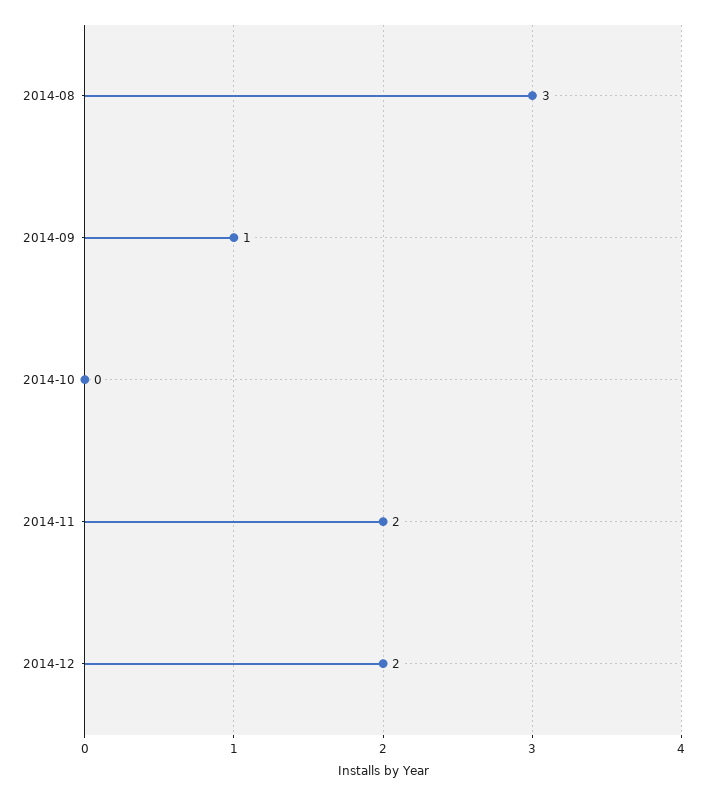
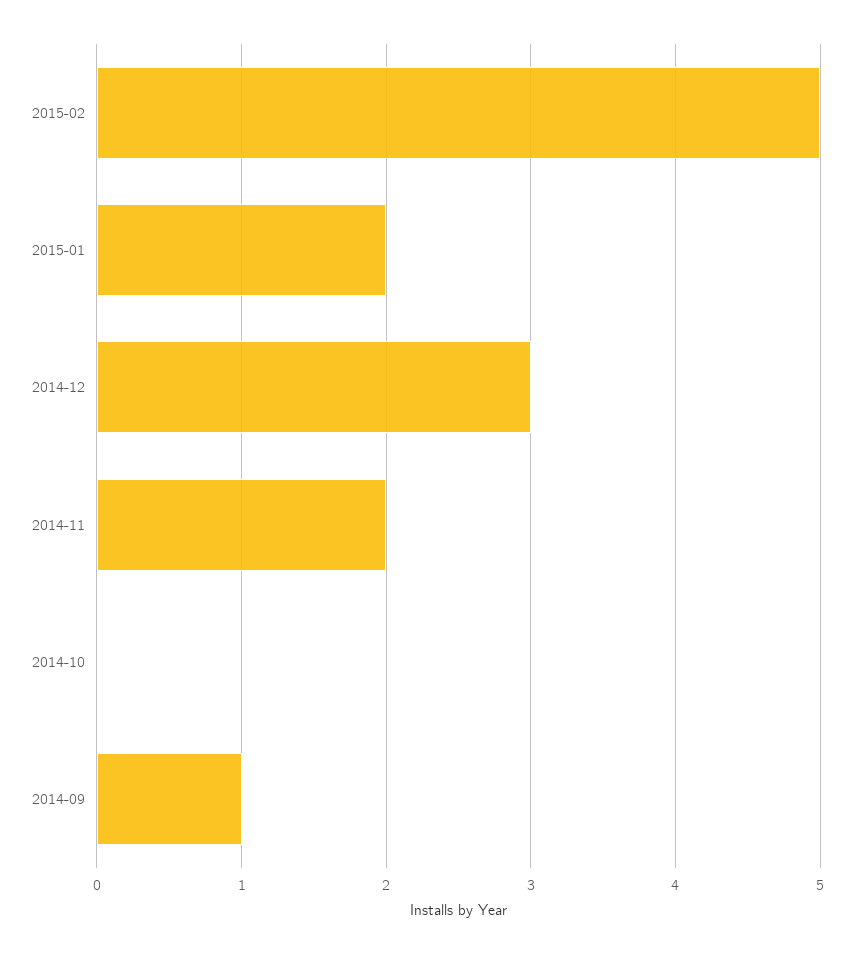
2014-08: 3 -> none
2014-12: 2 -> 3
2015-02: none -> 5
2015-01: none -> 2

